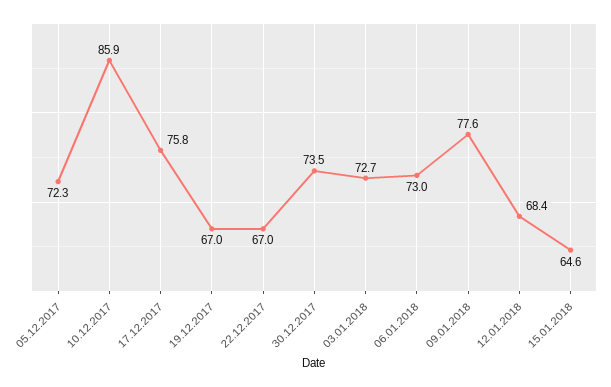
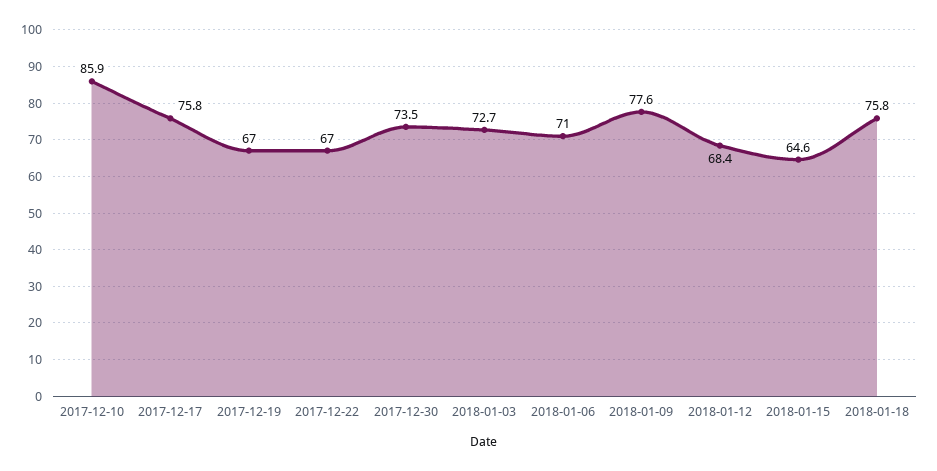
05.12.2017: 72.3 -> none
06.01.2018: 73 -> 71
2018-01-18: none -> 75.8

